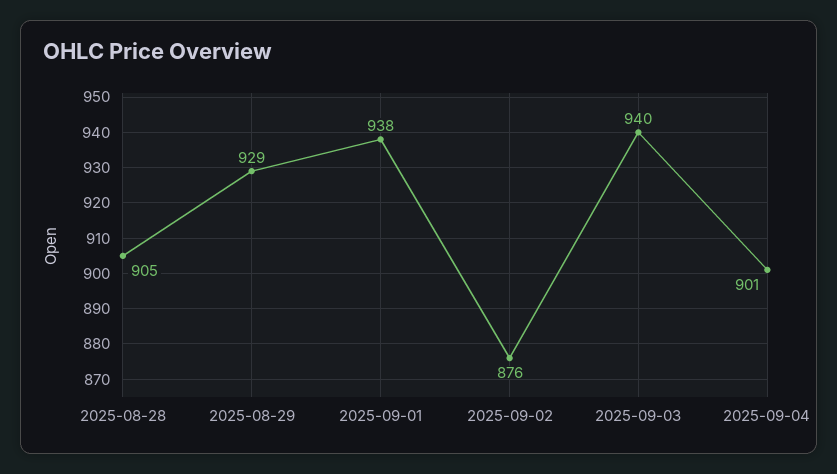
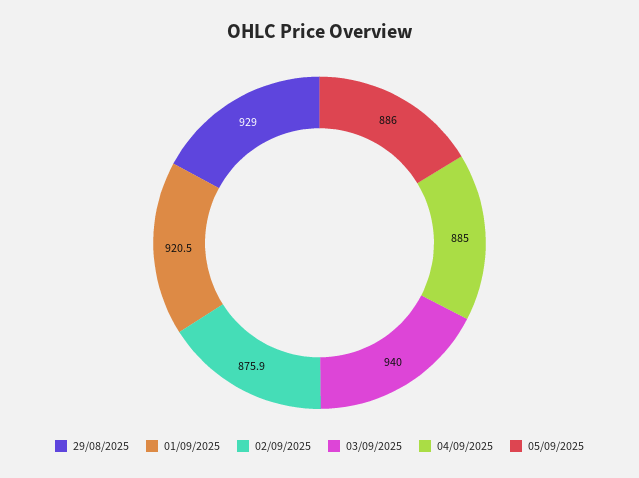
2025-08-28: 905 -> none
2025-09-01: 938 -> 920.5
2025-09-04: 901 -> 885
05/09/2025: none -> 886

